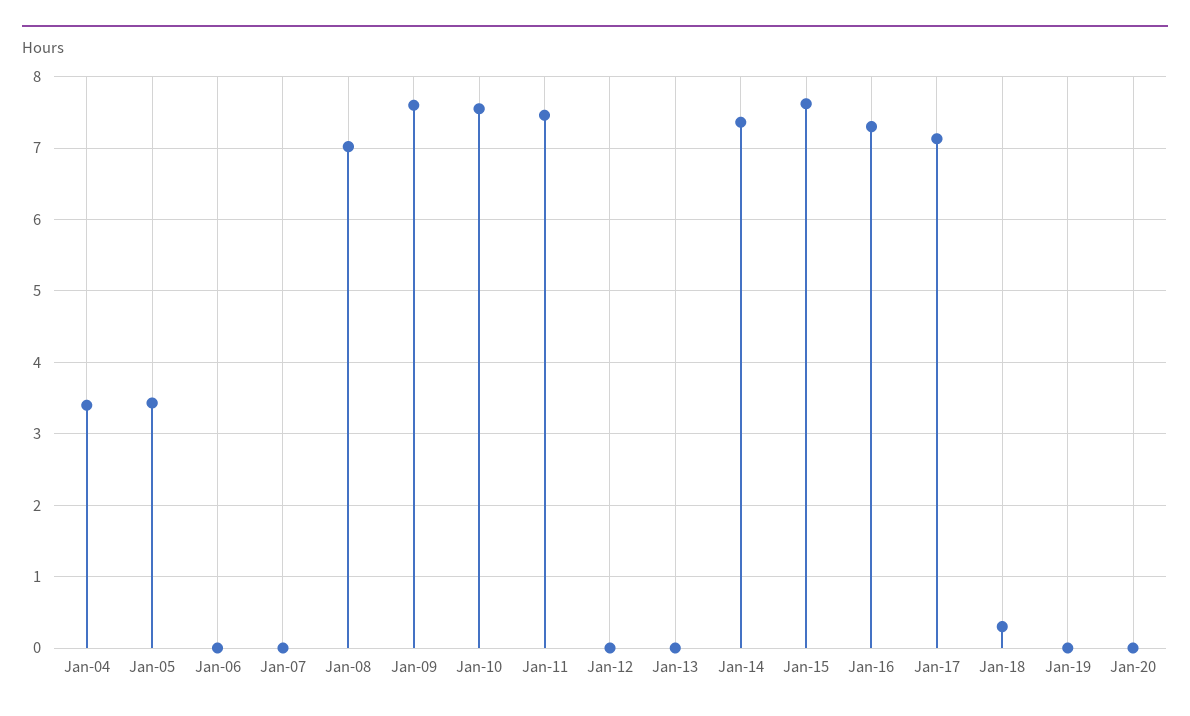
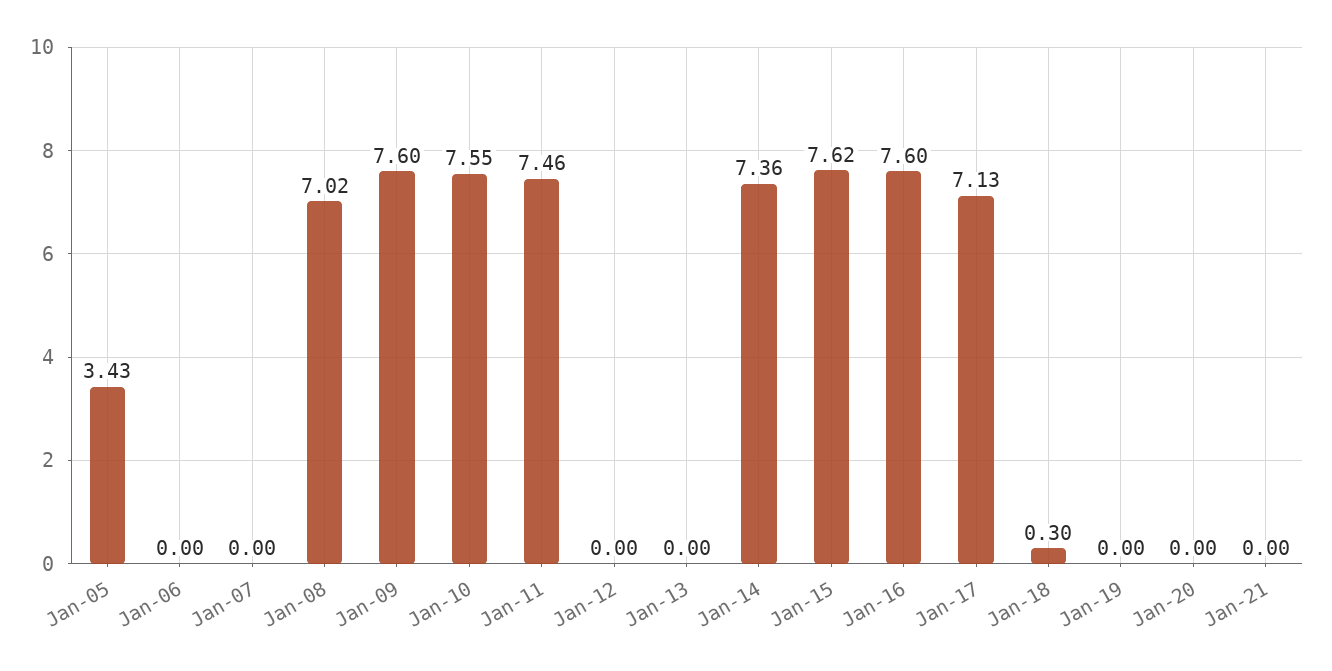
Jan-04: 3.4 -> none
Jan-16: 7.3 -> 7.6
Jan-21: none -> 0

